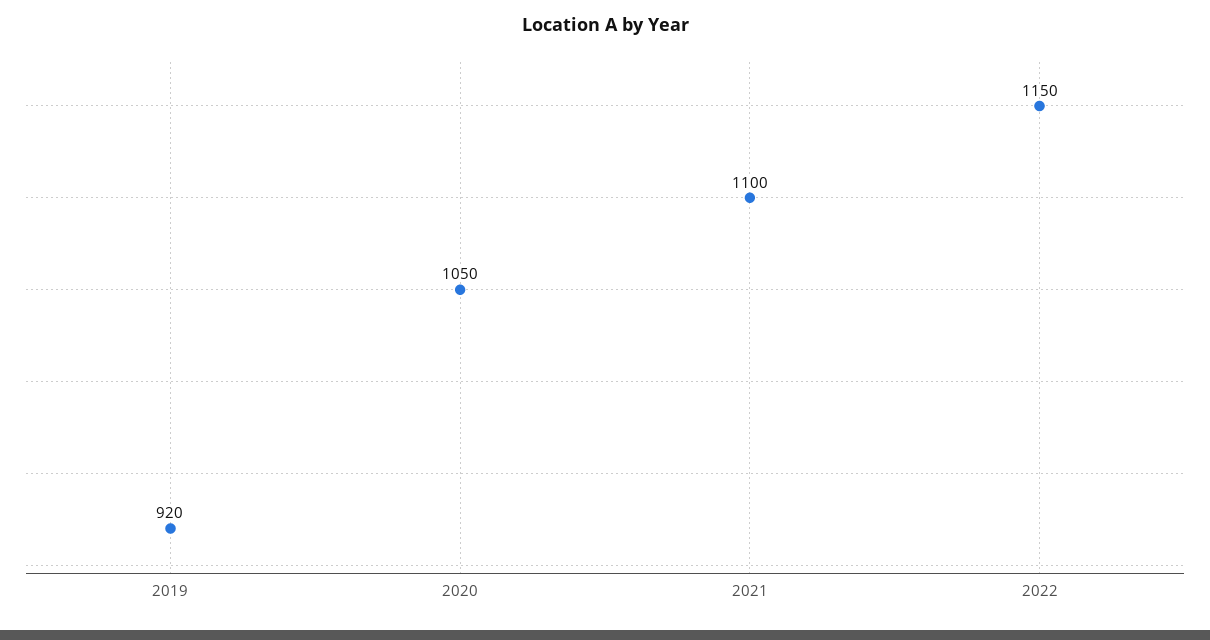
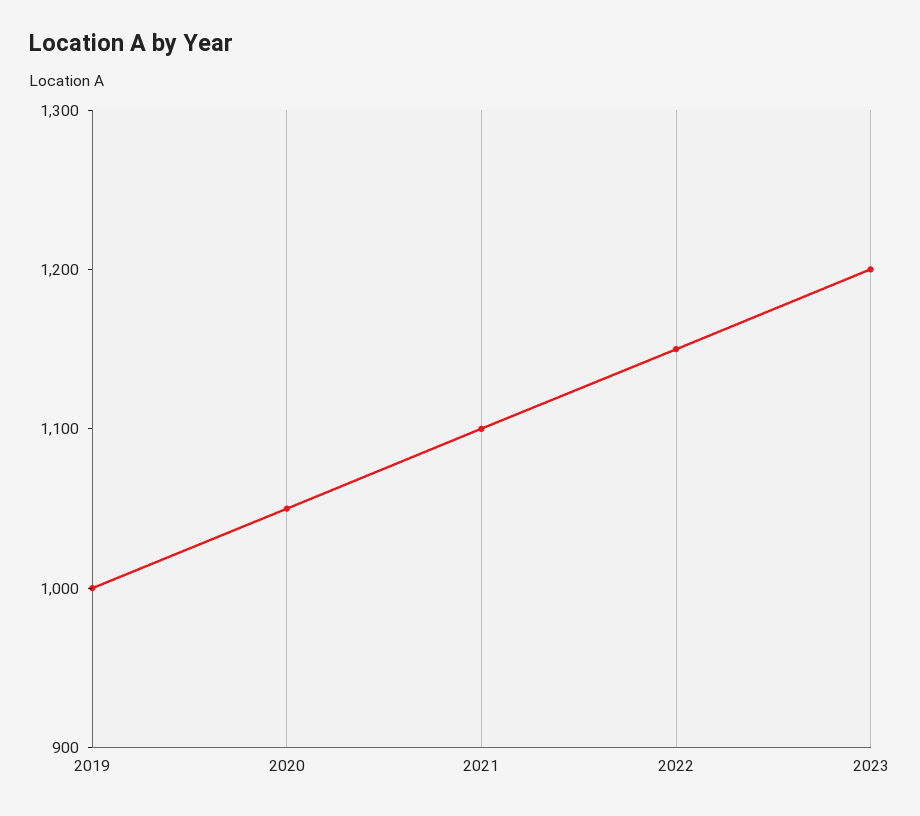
2019: 920 -> 1000
2023: none -> 1200

